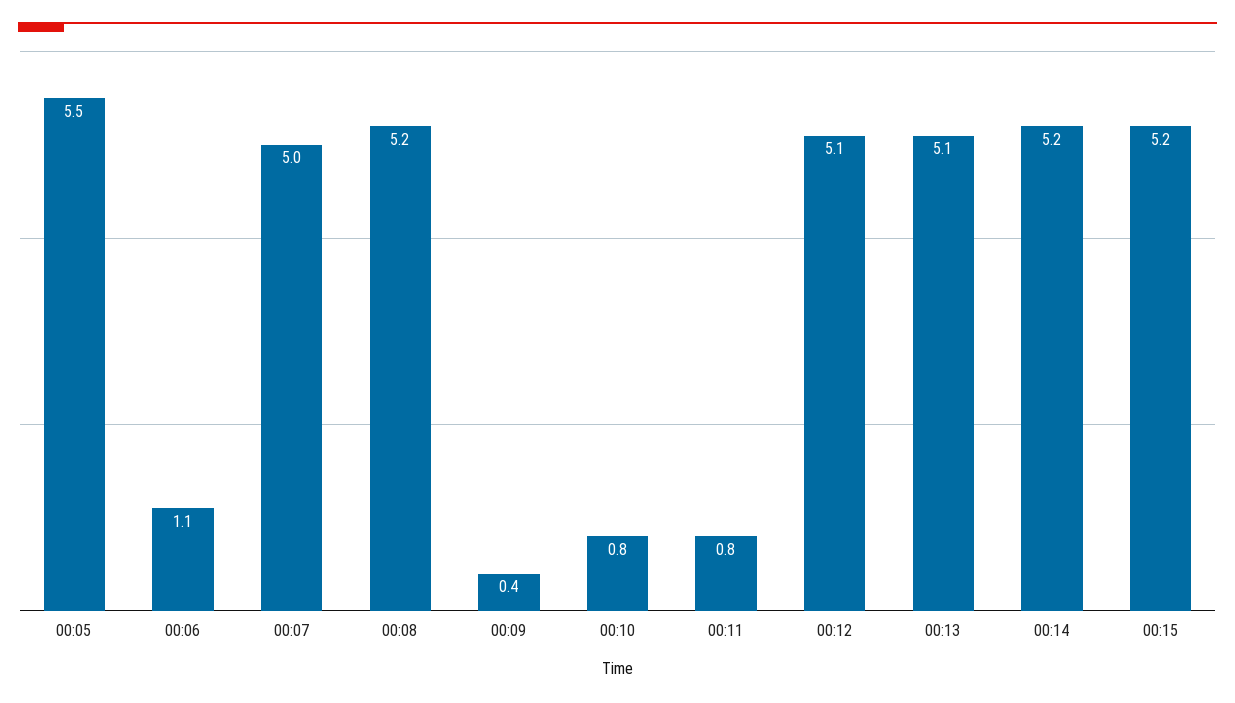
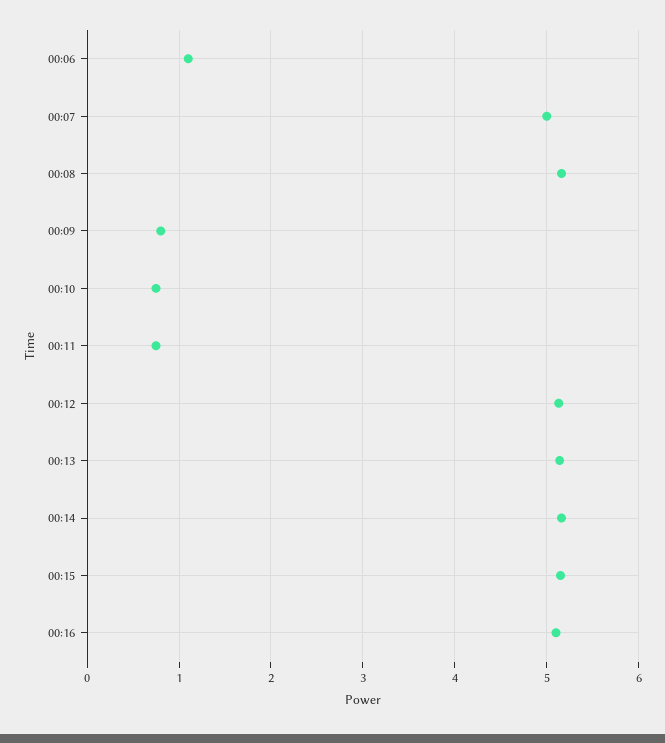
00:05: 5.5 -> none
00:09: 0.4 -> 0.8
00:16: none -> 5.1

